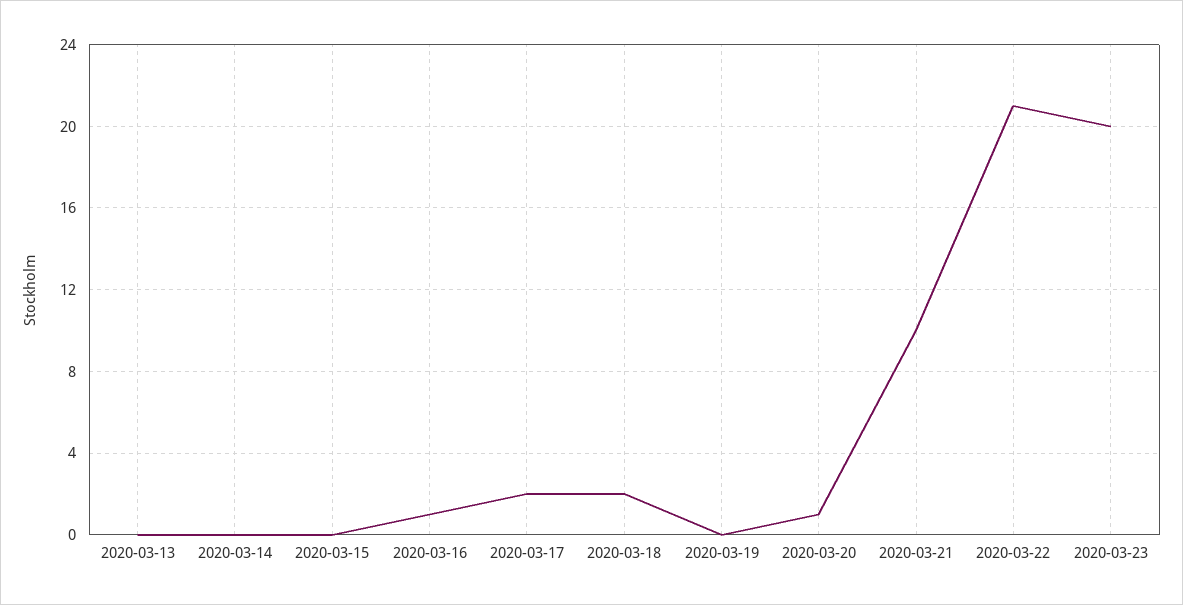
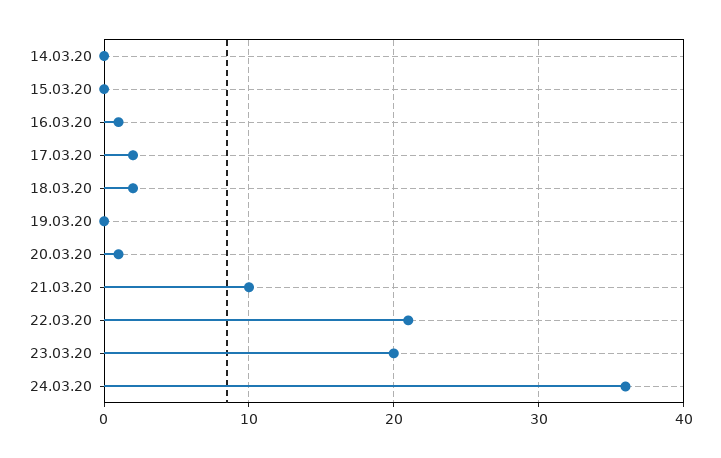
2020-03-13: 0 -> none
24.03.20: none -> 36

